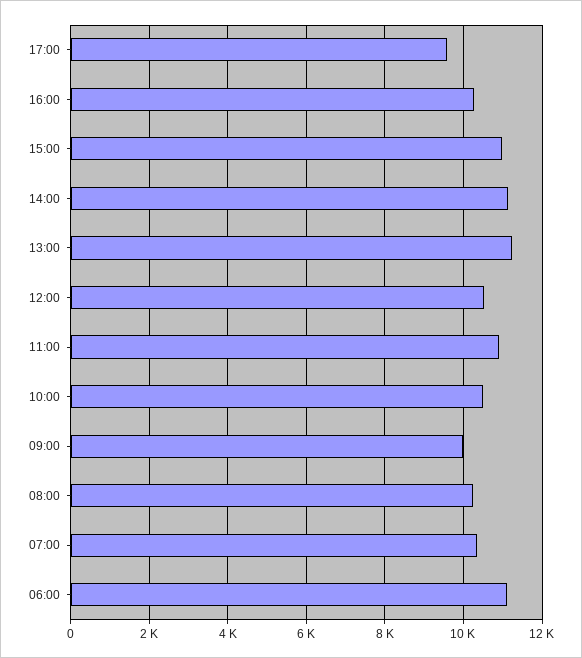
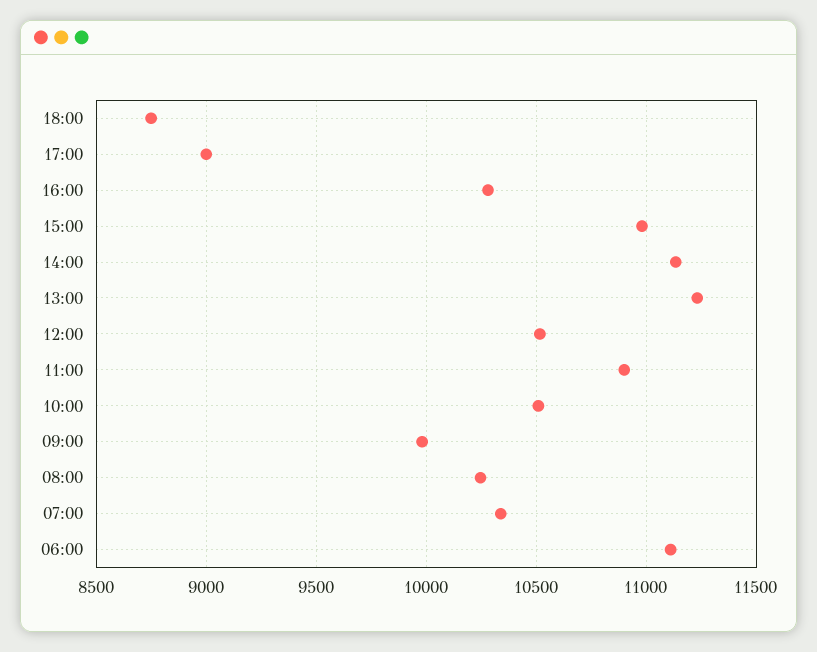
17:00: 9600 -> 9000
18:00: none -> 8750

